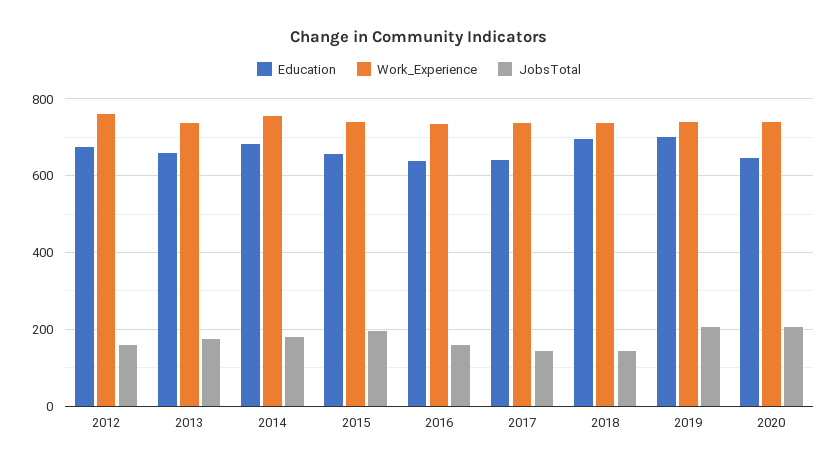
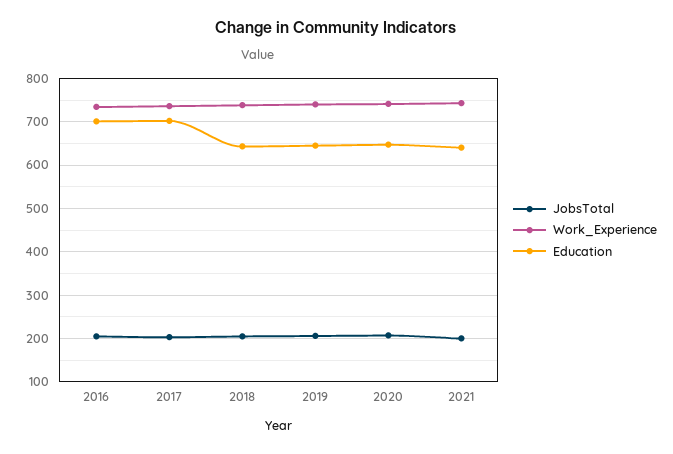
Education, 2012: 680 -> none
Work_Experience, 2012: 760 -> none
JobsTotal, 2012: 160 -> none
Education, 2013: 660 -> none
Work_Experience, 2013: 740 -> none
JobsTotal, 2013: 180 -> none
Education, 2014: 680 -> none
Work_Experience, 2014: 760 -> none
JobsTotal, 2014: 180 -> none
Education, 2015: 660 -> none
Work_Experience, 2015: 740 -> none
JobsTotal, 2015: 200 -> none
Education, 2016: 640 -> 700
JobsTotal, 2016: 160 -> 200
Education, 2017: 640 -> 700
JobsTotal, 2017: 140 -> 200
Education, 2018: 700 -> 640
JobsTotal, 2018: 140 -> 200
Education, 2019: 700 -> 640
JobsTotal, 2021: none -> 200
Work_Experience, 2021: none -> 740
Education, 2021: none -> 640

